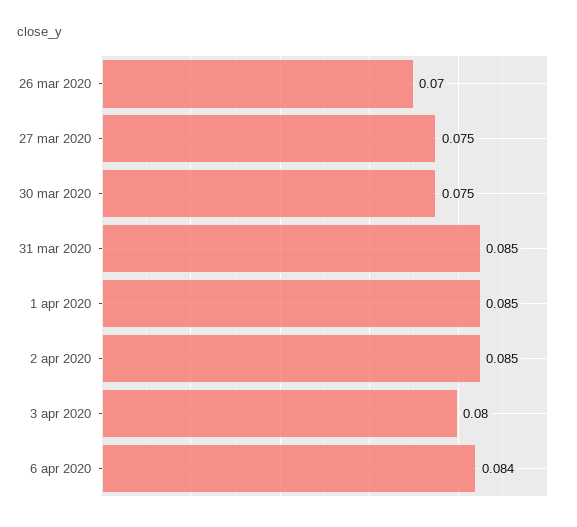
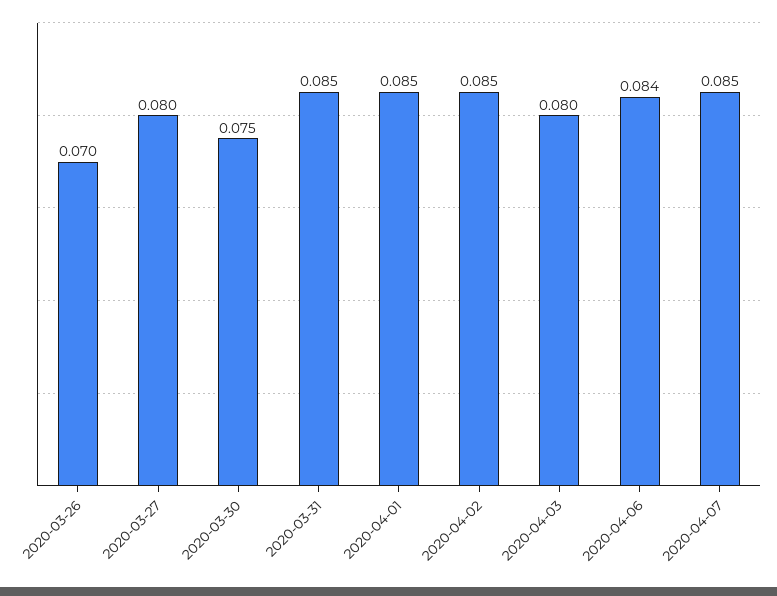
27 mar 2020: 0.075 -> 0.08
2020-04-07: none -> 0.085

